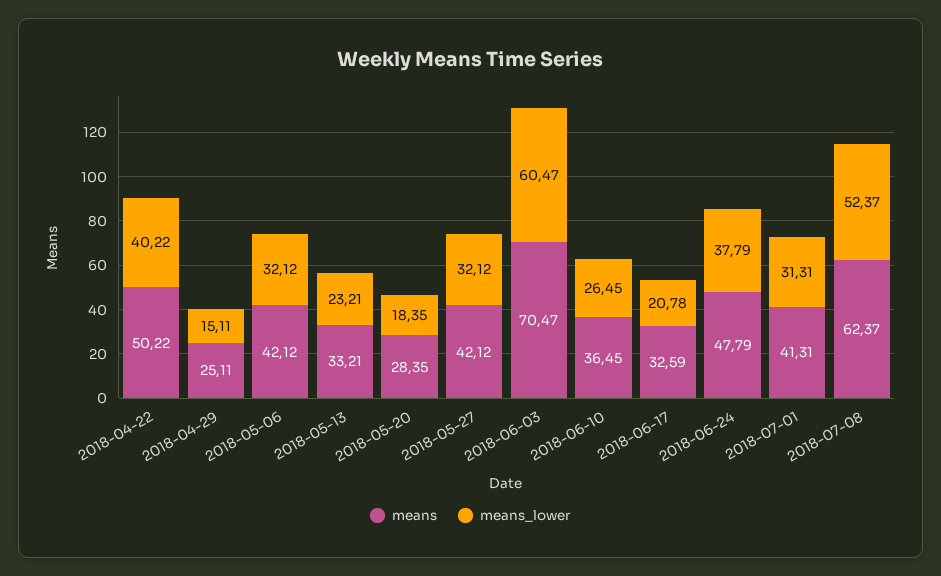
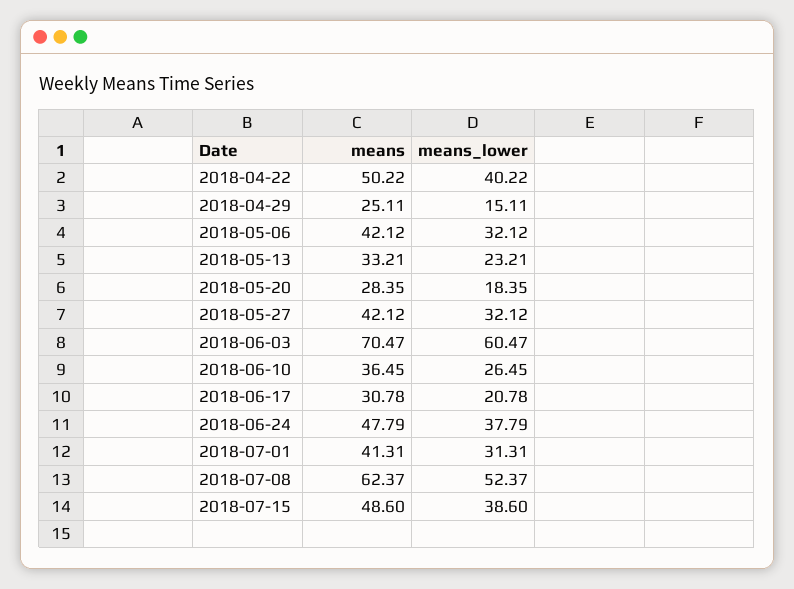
means, 2018-06-17: 32.59 -> 30.78
means, 2018-07-15: none -> 48.6
means_lower, 2018-07-15: none -> 38.6

